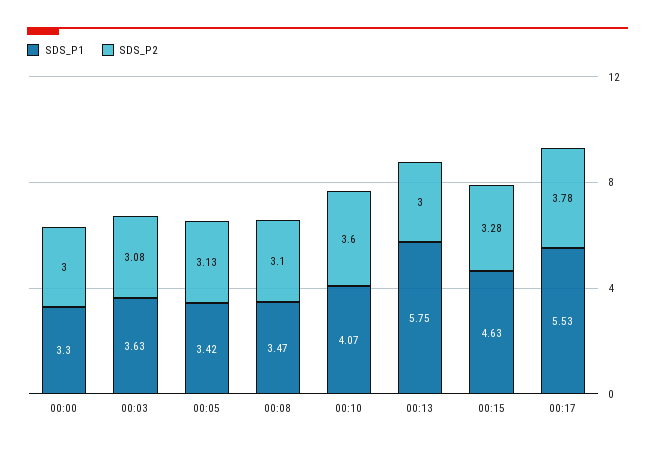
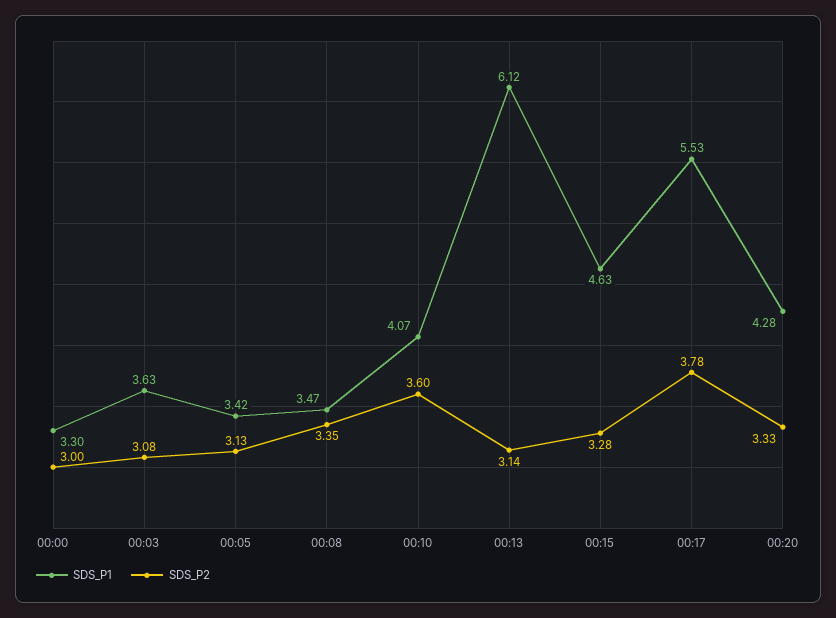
SDS_P2, 00:08: 3.1 -> 3.35
SDS_P1, 00:13: 5.75 -> 6.12
SDS_P2, 00:13: 3 -> 3.14
SDS_P1, 00:20: none -> 4.28
SDS_P2, 00:20: none -> 3.33

